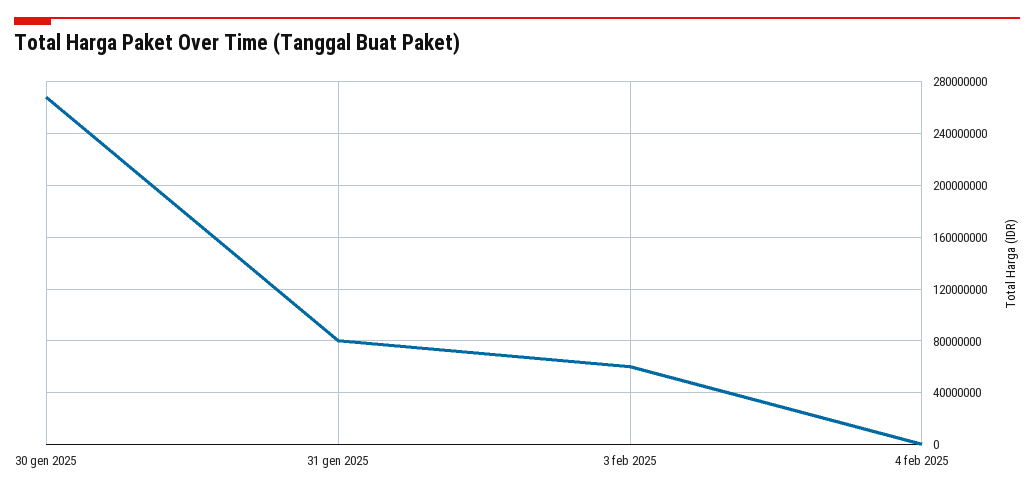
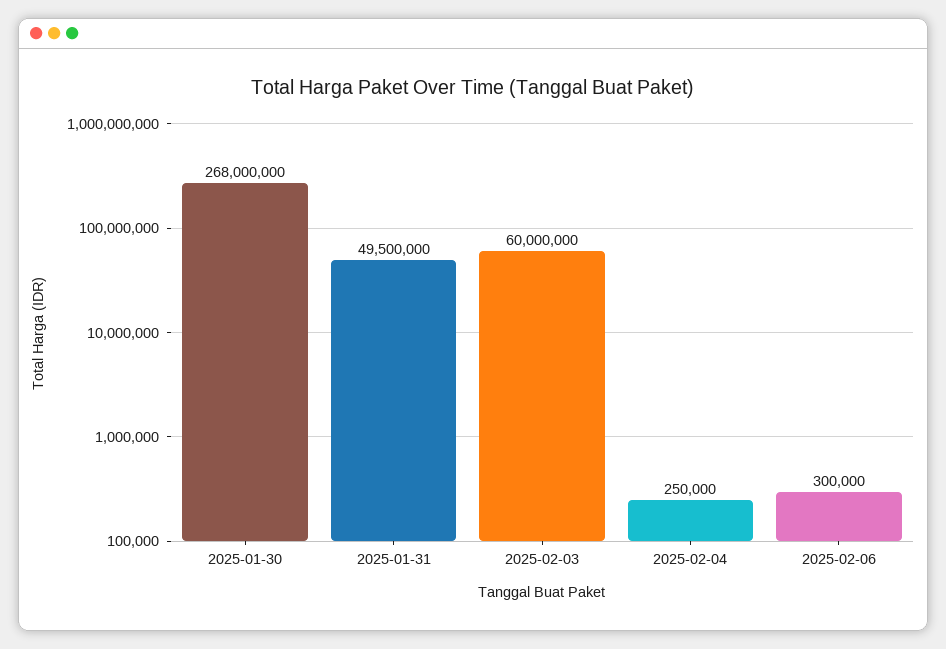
31 gen 2025: 80000000 -> 49500000
2025-02-06: none -> 300000

